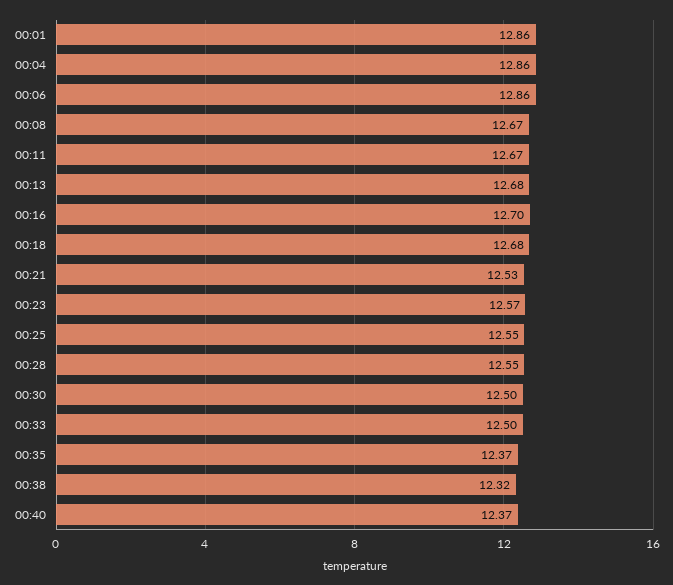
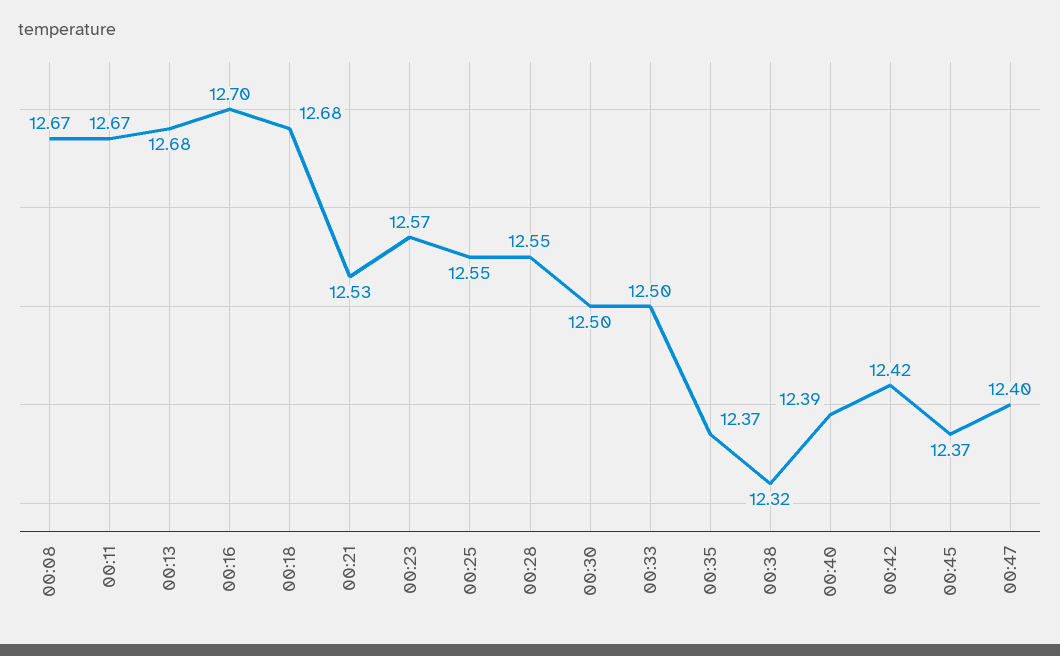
00:01: 12.86 -> none
00:04: 12.86 -> none
00:06: 12.86 -> none
00:40: 12.37 -> 12.39
00:42: none -> 12.42
00:45: none -> 12.37
00:47: none -> 12.4

